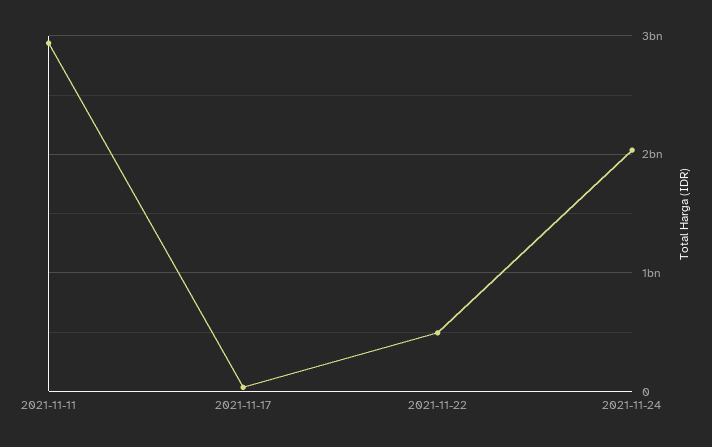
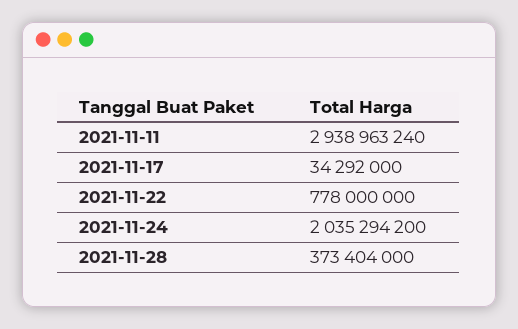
2021-11-22: 500000000 -> 778000000
2021-11-28: none -> 373404000

